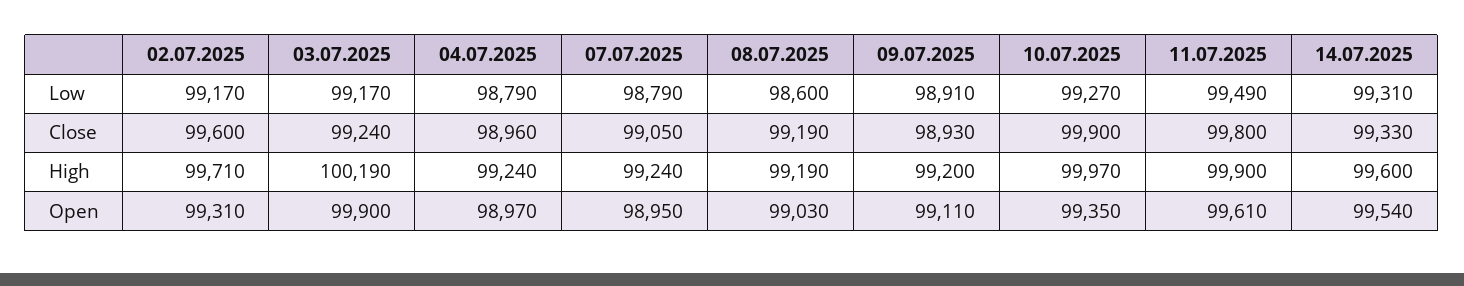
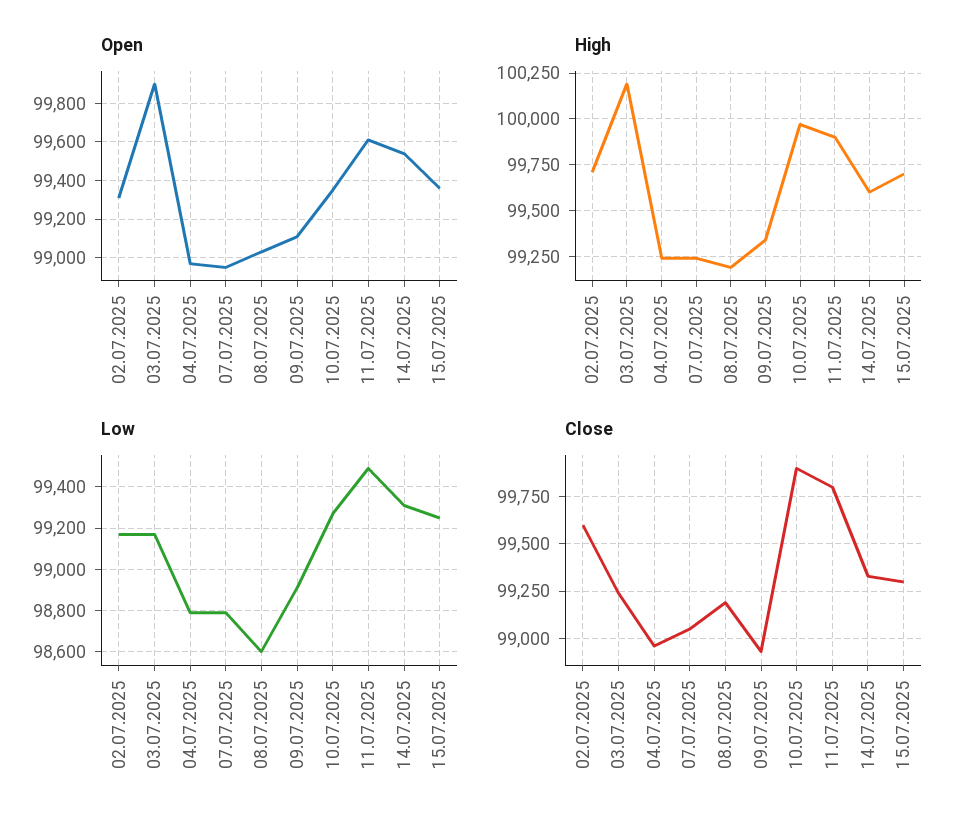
High, 09.07.2025: 99200 -> 99350
Open, 15.07.2025: none -> 99350
High, 15.07.2025: none -> 99700
Low, 15.07.2025: none -> 99250
Close, 15.07.2025: none -> 99300

